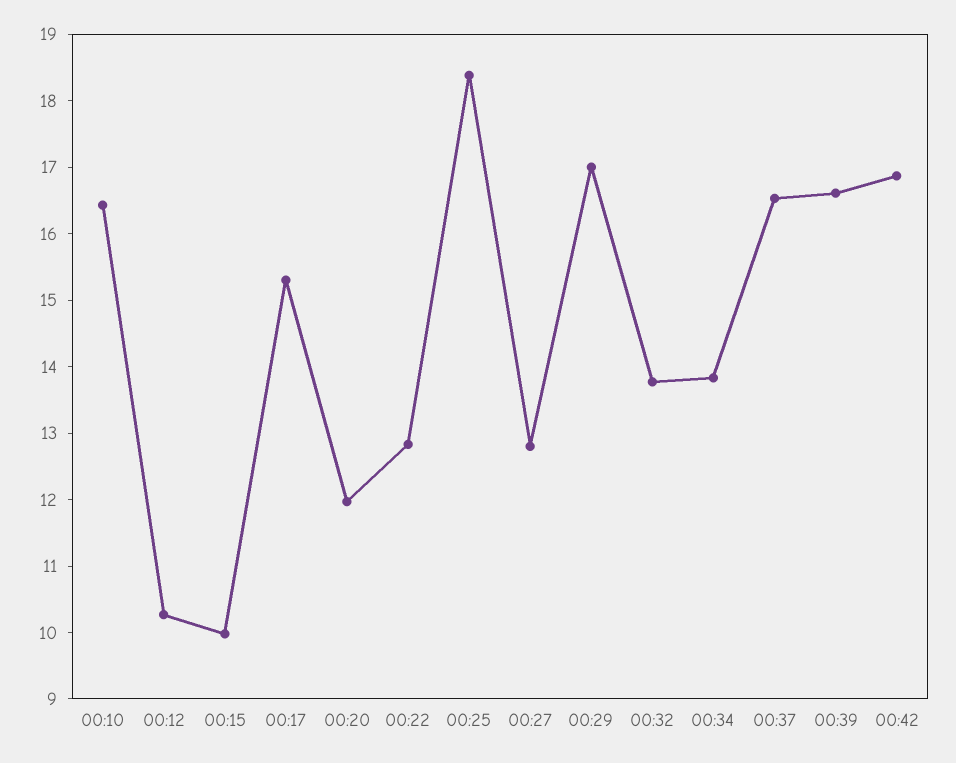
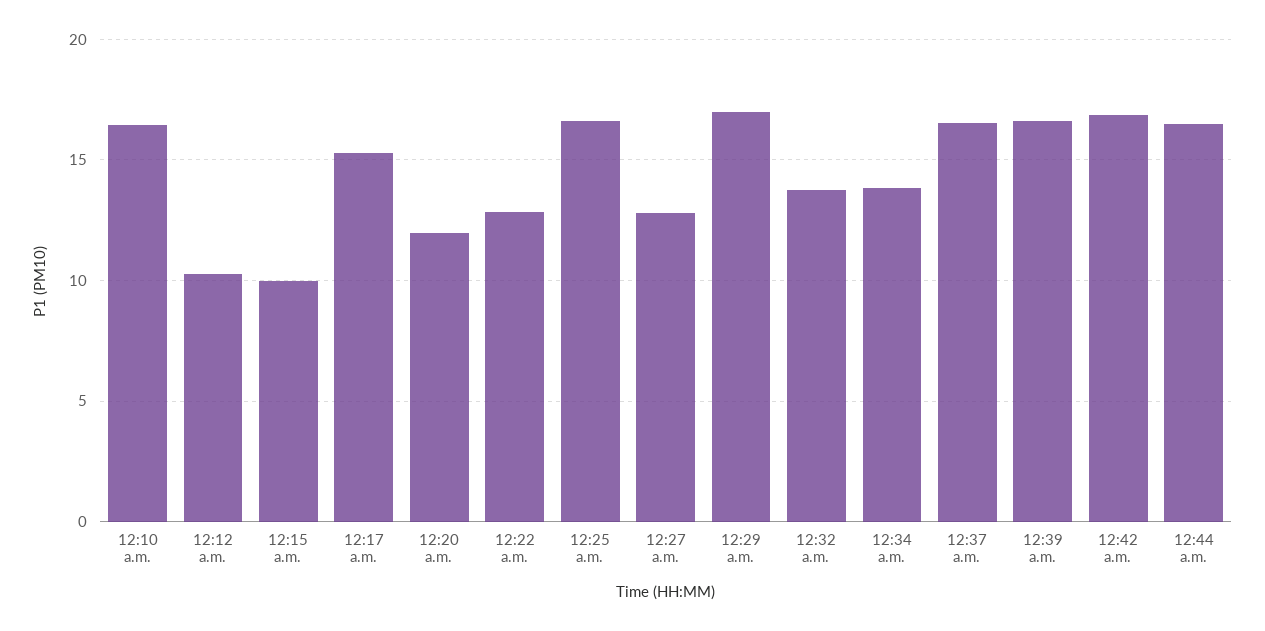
00:25: 18.4 -> 16.5
12:44 a.m.: none -> 16.5

